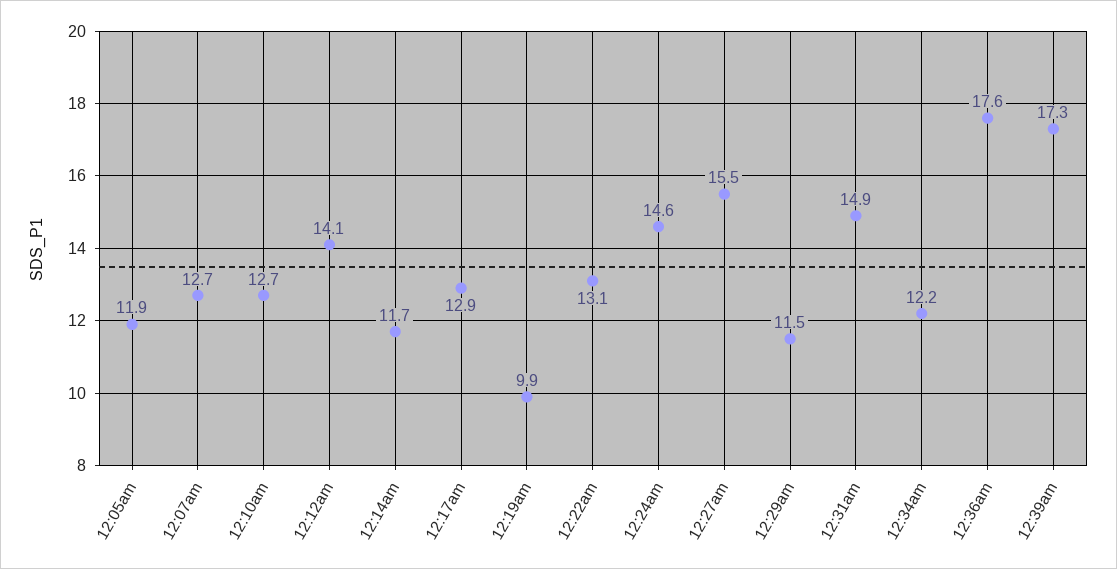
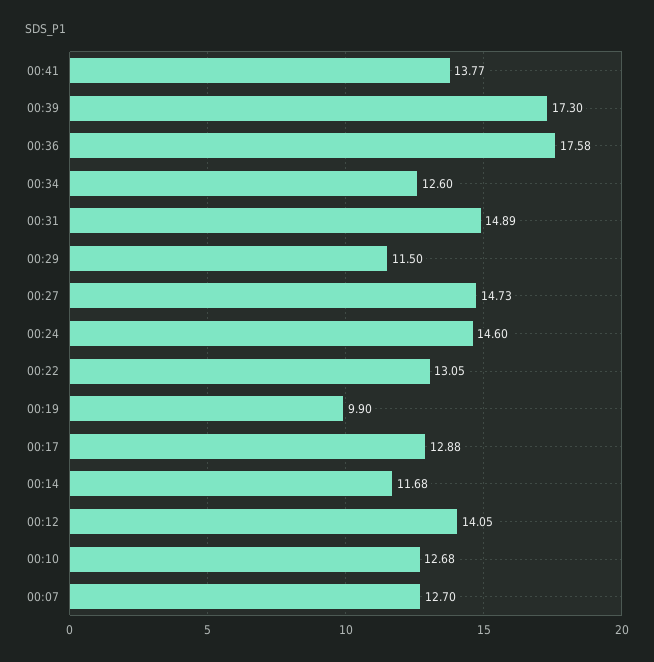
12:05am: 11.9 -> none
12:27am: 15.5 -> 14.73
12:34am: 12.2 -> 12.6
00:41: none -> 13.77

